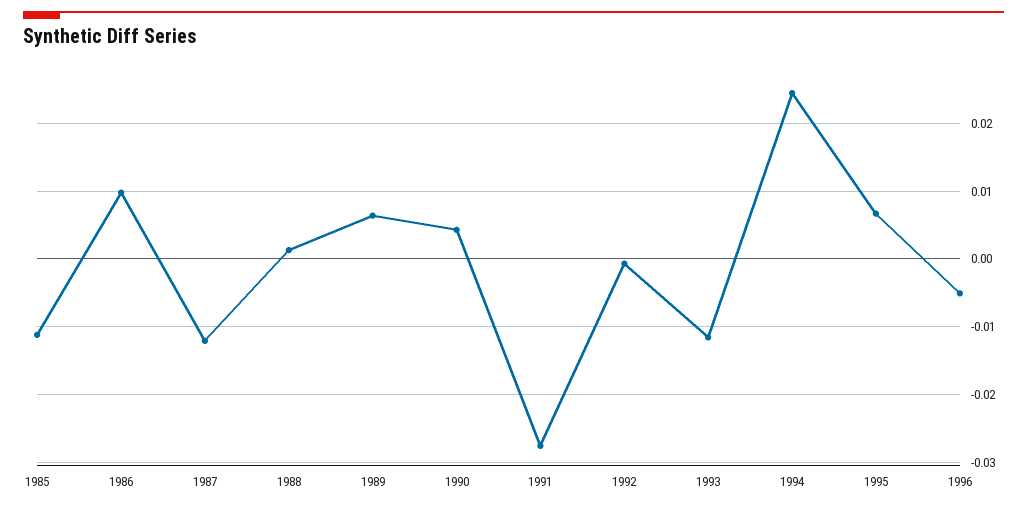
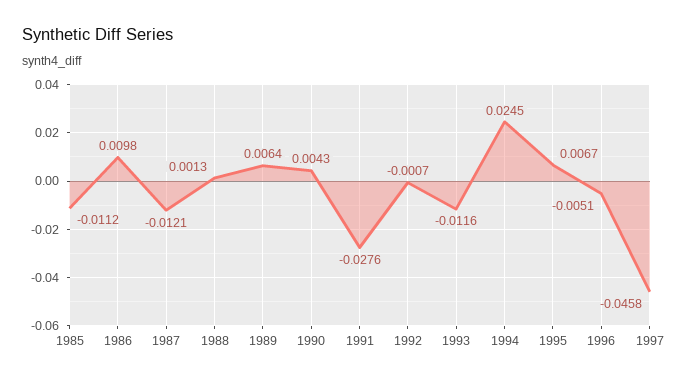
1997: none -> -0.0458

